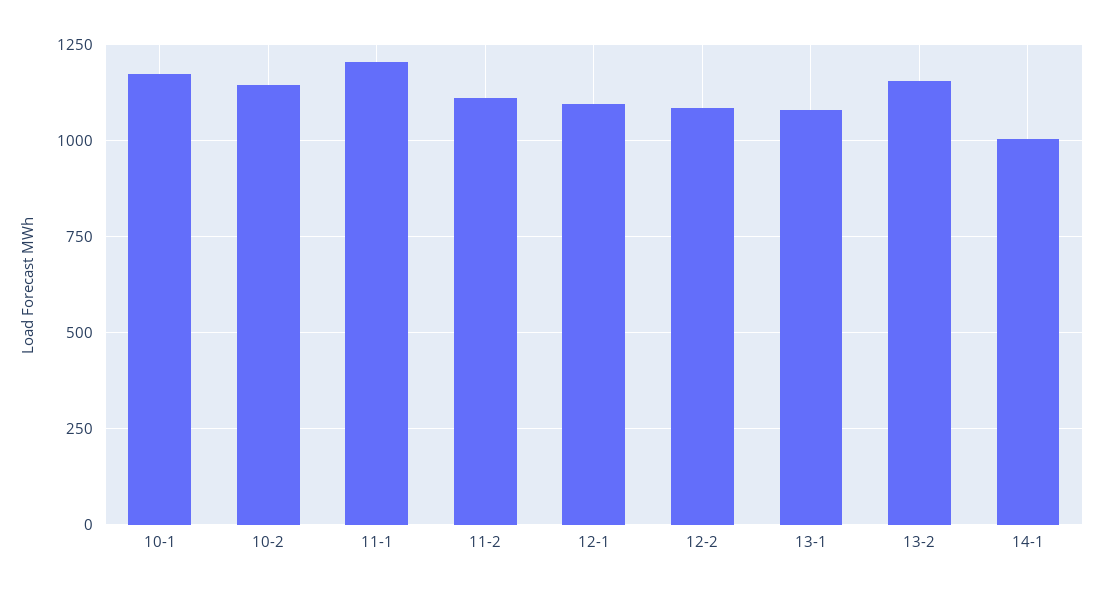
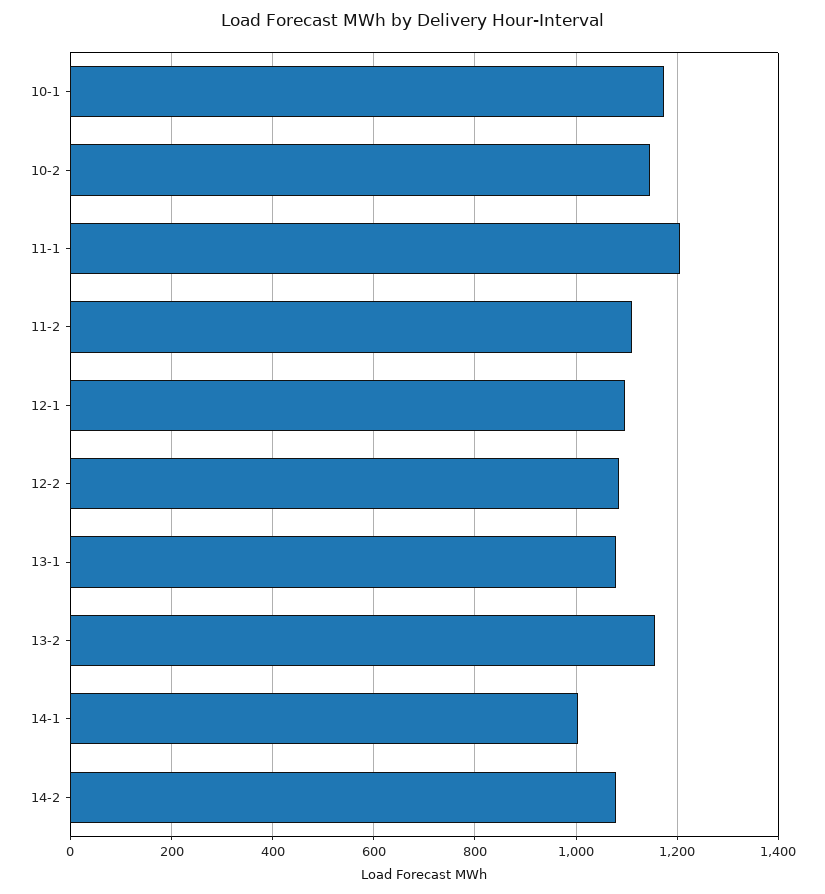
14-2: none -> 1080

